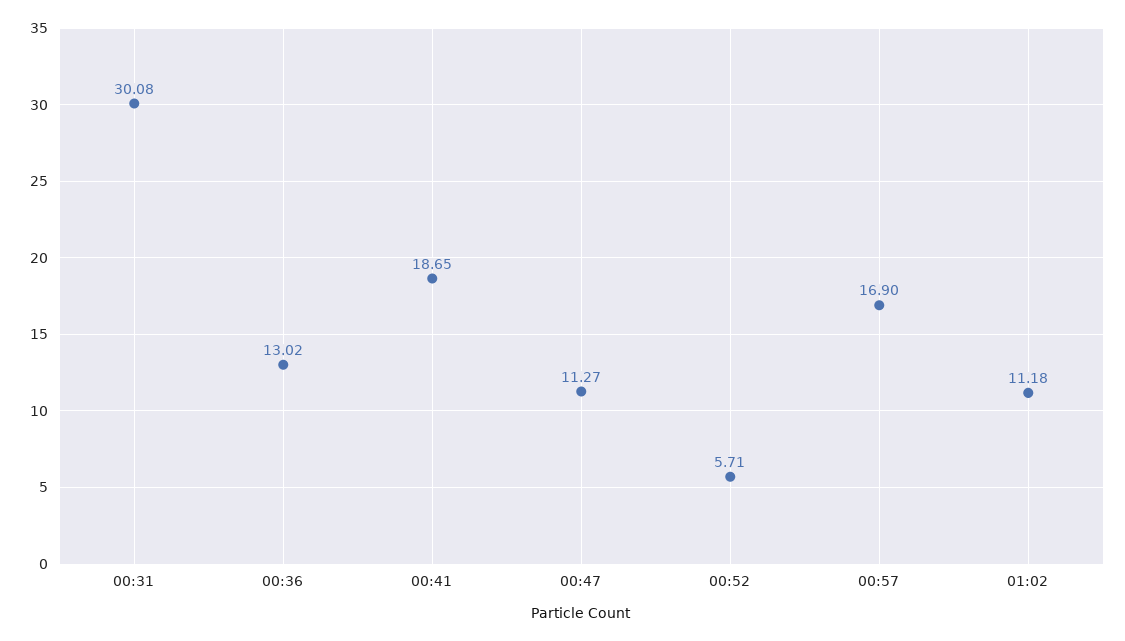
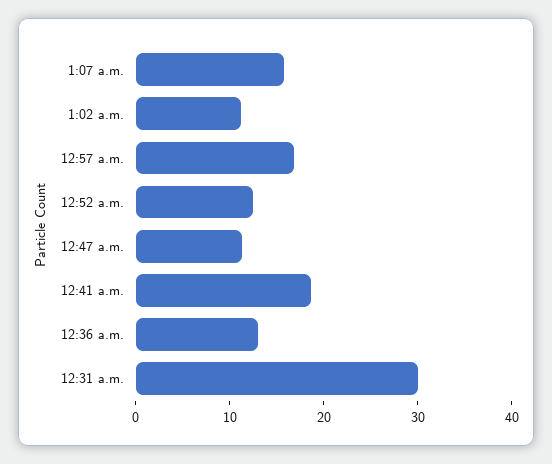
00:52: 5.71 -> 12
1:07 a.m.: none -> 16

